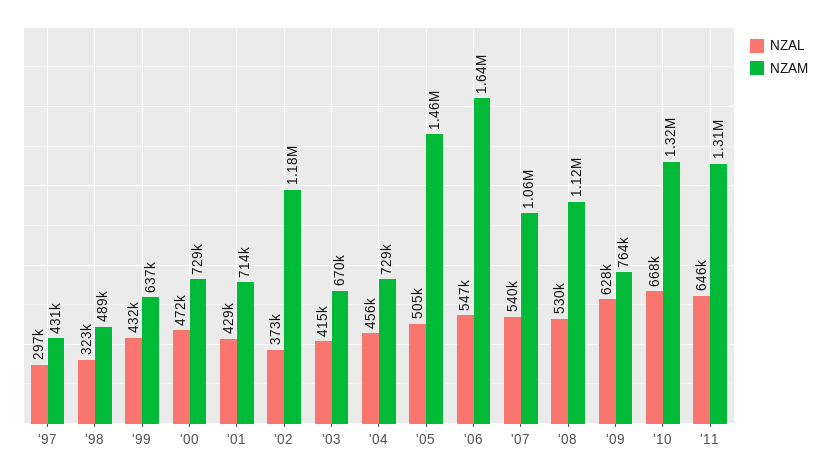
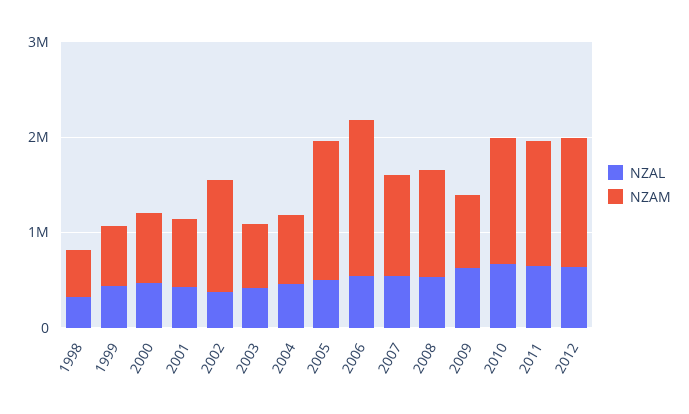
NZAL, '97: 297000 -> none
NZAM, '97: 431000 -> none
NZAL, 2012: none -> 600000
NZAM, 2012: none -> 1400000

